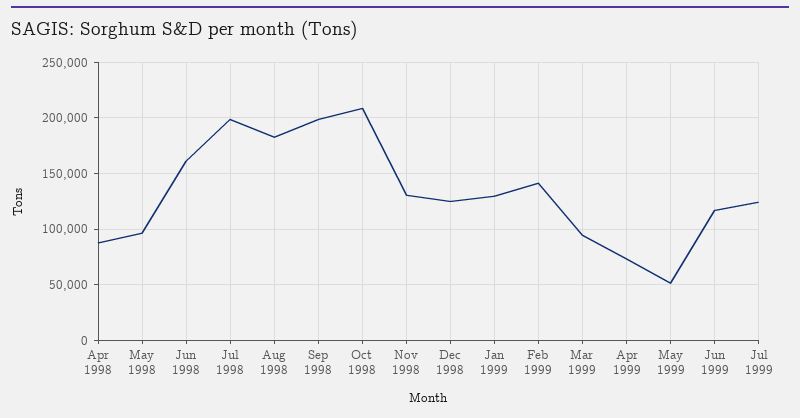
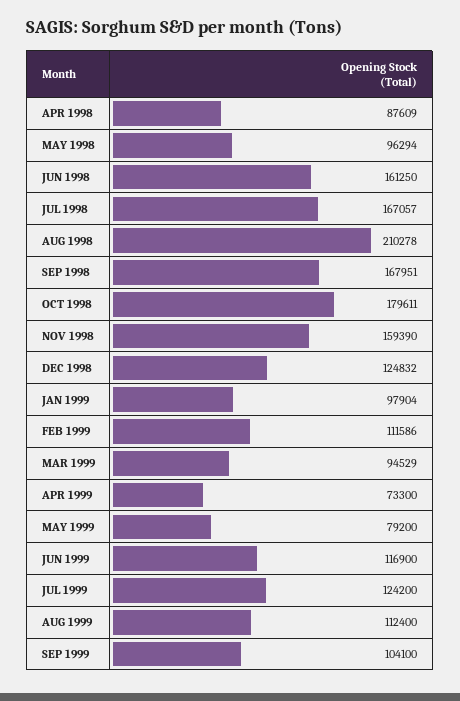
Jul 1998: 200000 -> 167057
Aug 1998: 180000 -> 210278
Sep 1998: 200000 -> 167951
Oct 1998: 210000 -> 179611
Nov 1998: 130000 -> 159390
Jan 1999: 130000 -> 97904
Feb 1999: 140000 -> 111586
May 1999: 50000 -> 79200
AUG 1999: none -> 112400
SEP 1999: none -> 104100

